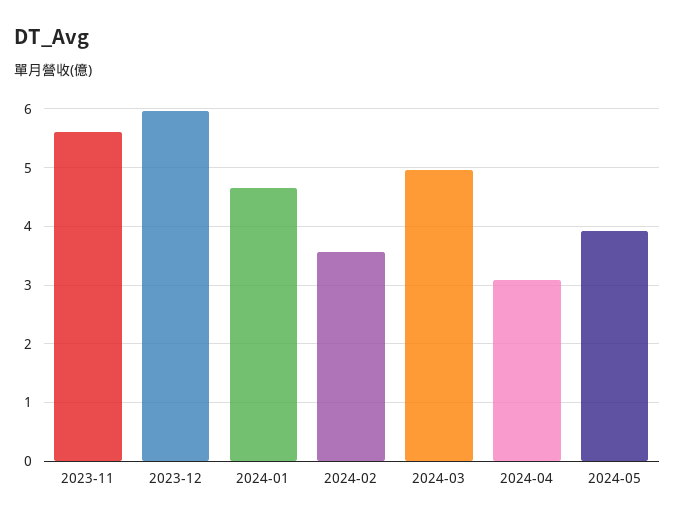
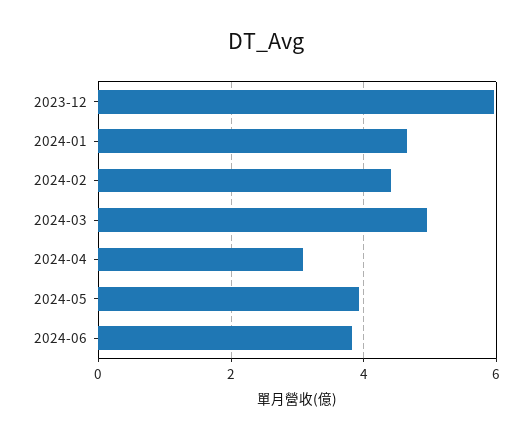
2023-11: 5.6 -> none
2024-02: 3.6 -> 4.4
2024-06: none -> 3.8

